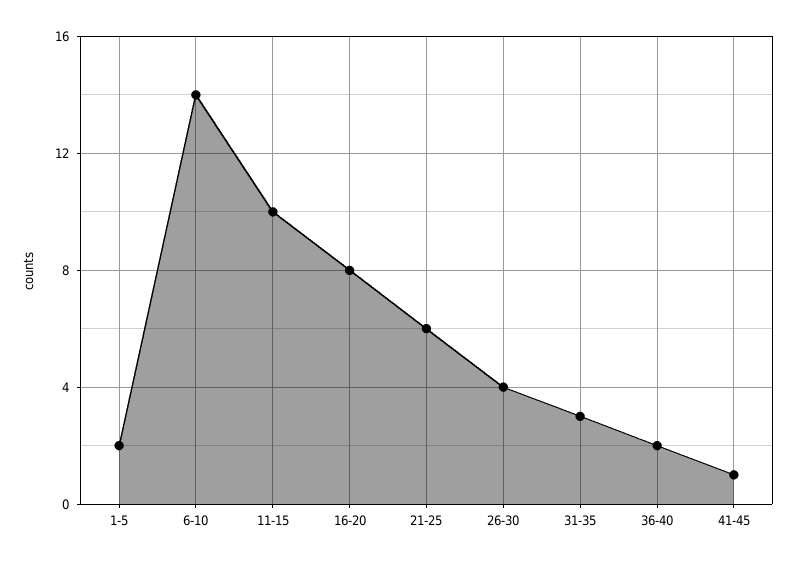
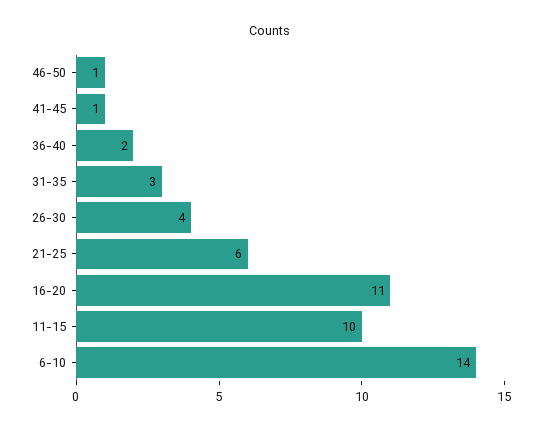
1-5: 2 -> none
16-20: 8 -> 11
46-50: none -> 1

